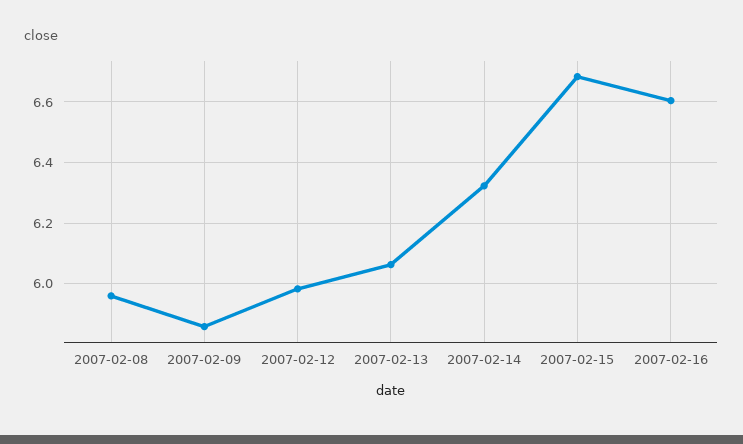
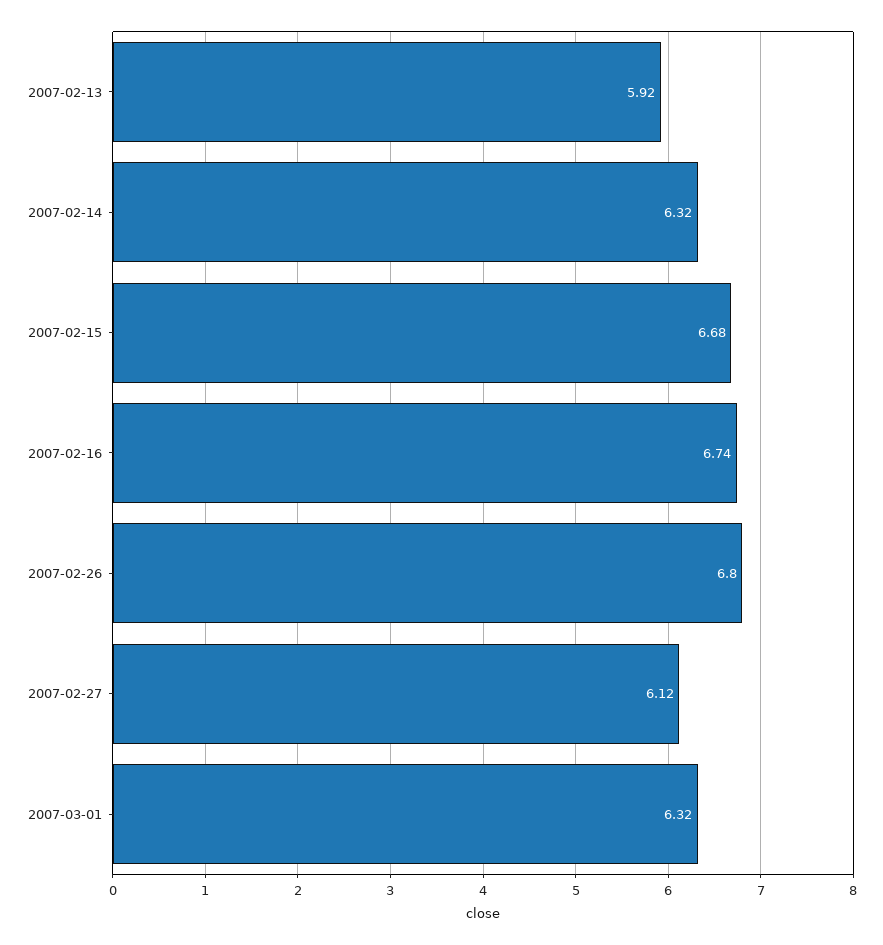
2007-02-08: 5.96 -> none
2007-02-09: 5.86 -> none
2007-02-12: 5.98 -> none
2007-02-13: 6.06 -> 5.92
2007-02-16: 6.6 -> 6.74
2007-02-26: none -> 6.8
2007-02-27: none -> 6.12
2007-03-01: none -> 6.32

